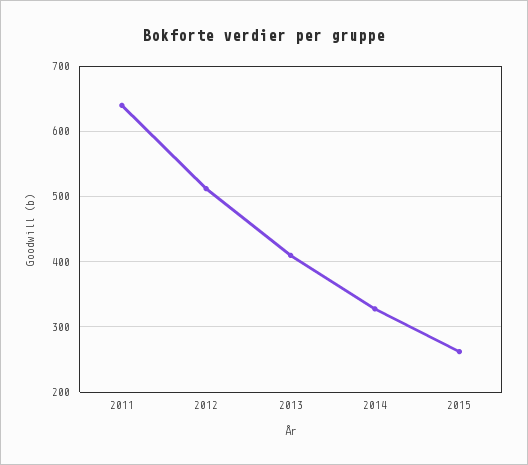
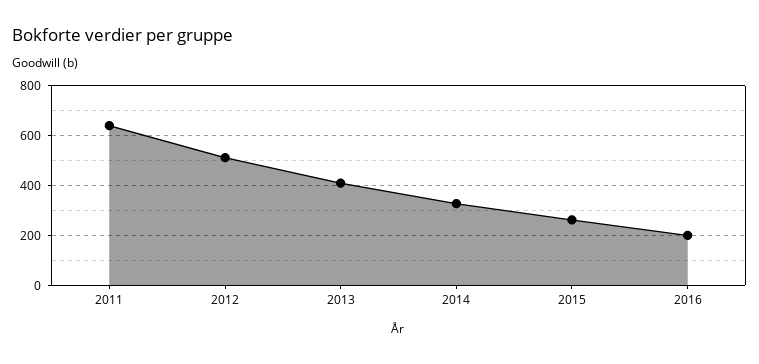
2016: none -> 200

